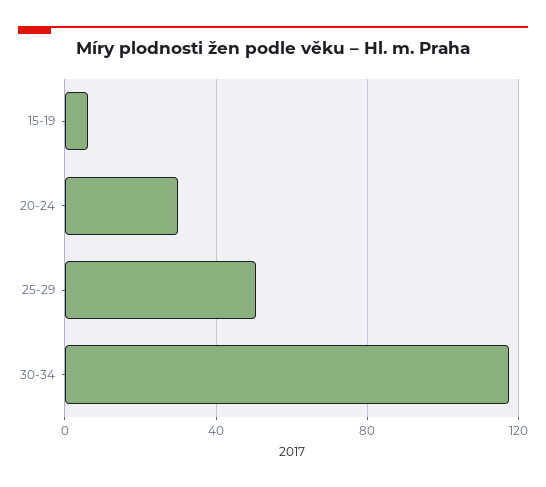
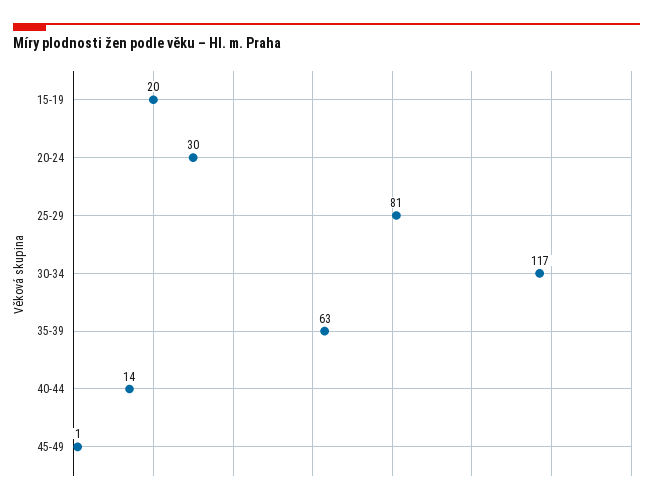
15-19: 5 -> 20
25-29: 50 -> 81
35-39: none -> 63
40-44: none -> 14
45-49: none -> 1

